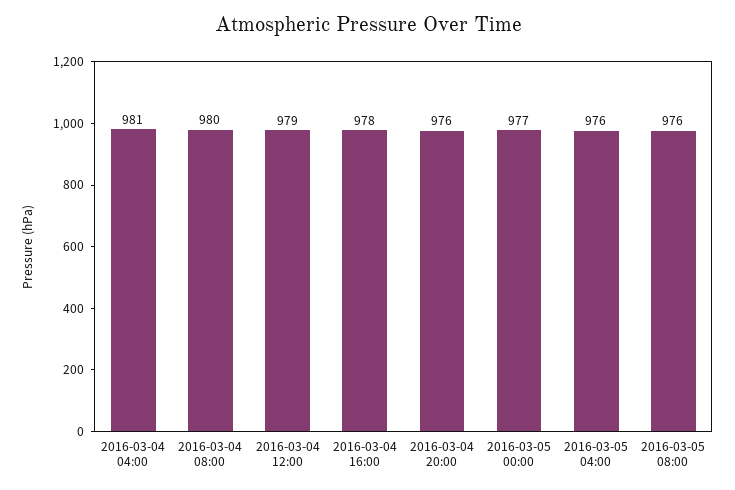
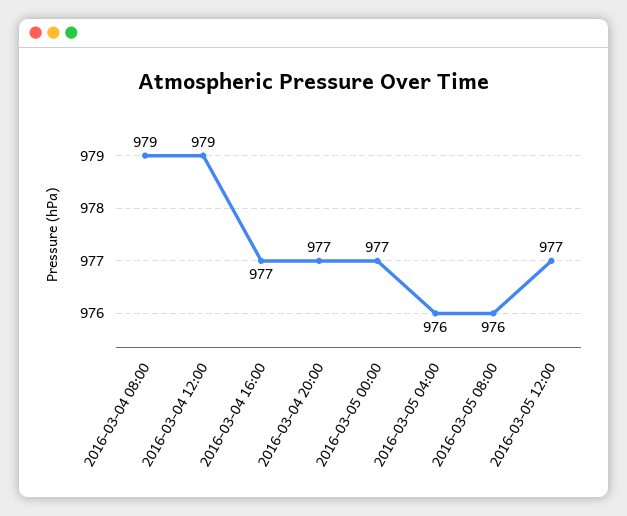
2016-03-04 04:00: 981 -> none
2016-03-04 08:00: 980 -> 979
2016-03-04 16:00: 978 -> 977
2016-03-04 20:00: 976 -> 977
2016-03-05 12:00: none -> 977

